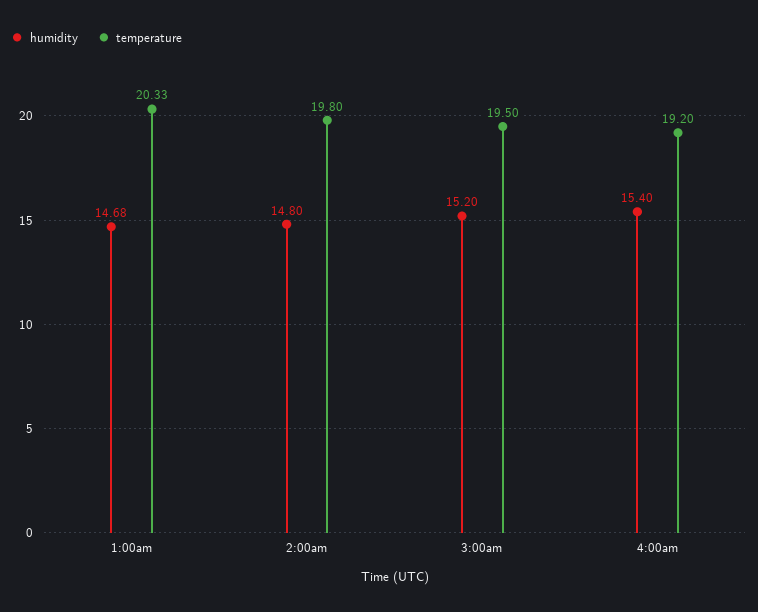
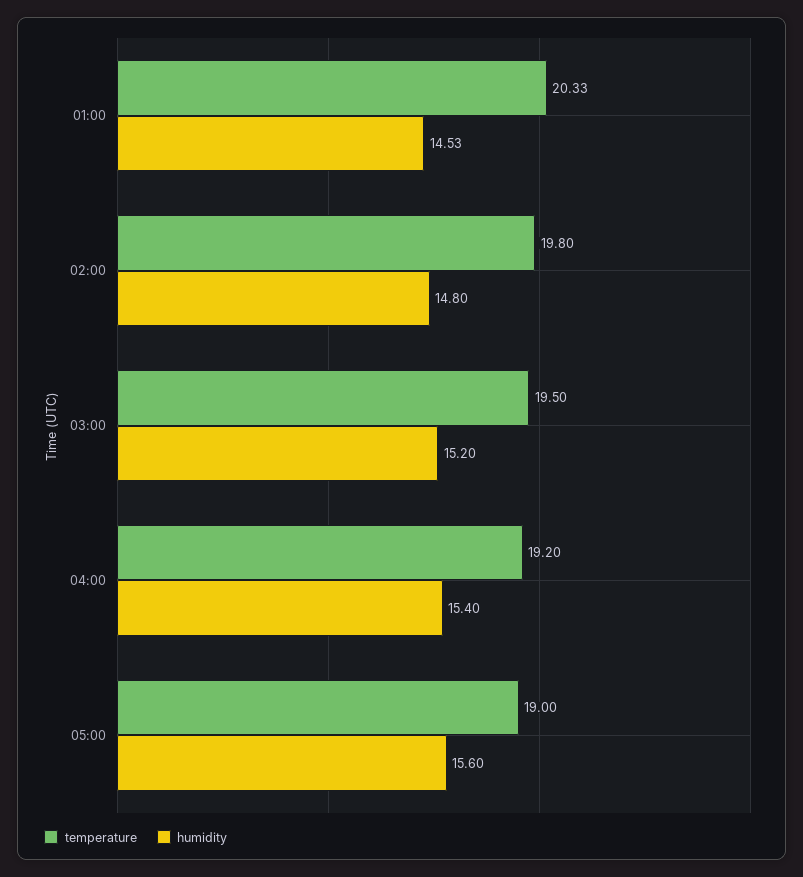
humidity, 1:00am: 14.68 -> 14.53
temperature, 05:00: none -> 19
humidity, 05:00: none -> 15.6

